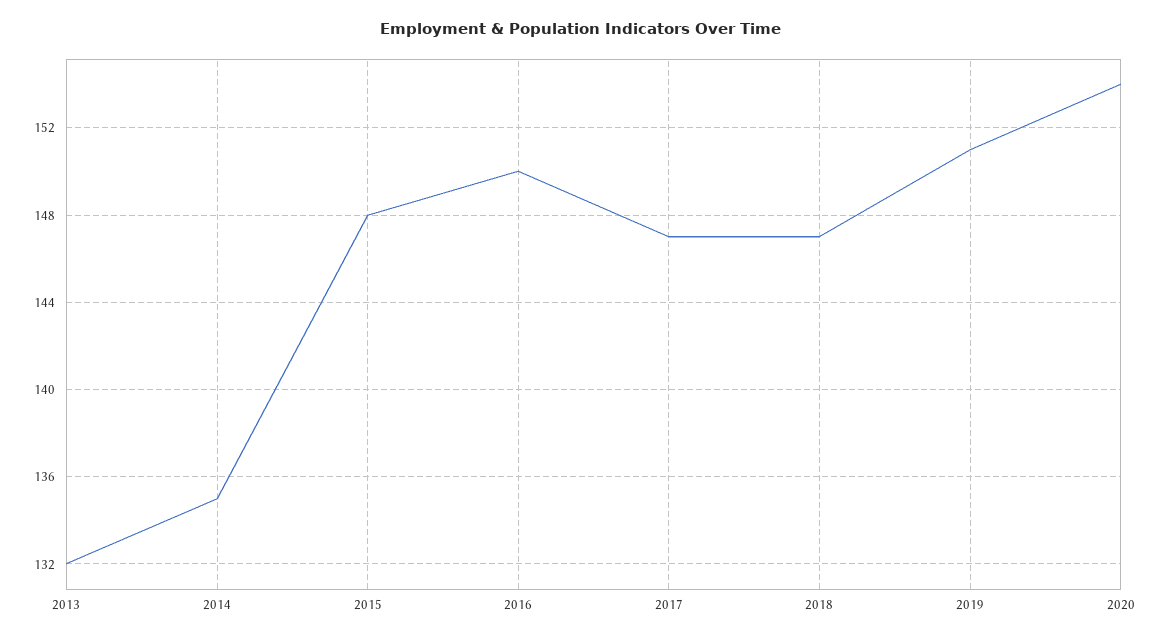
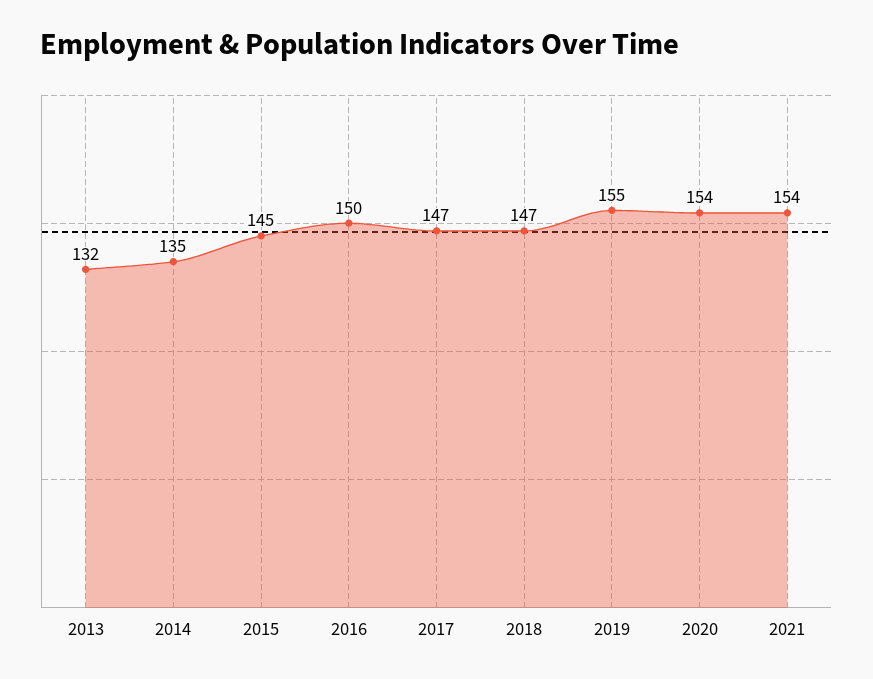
2015: 148 -> 145
2019: 151 -> 155
2021: none -> 154

